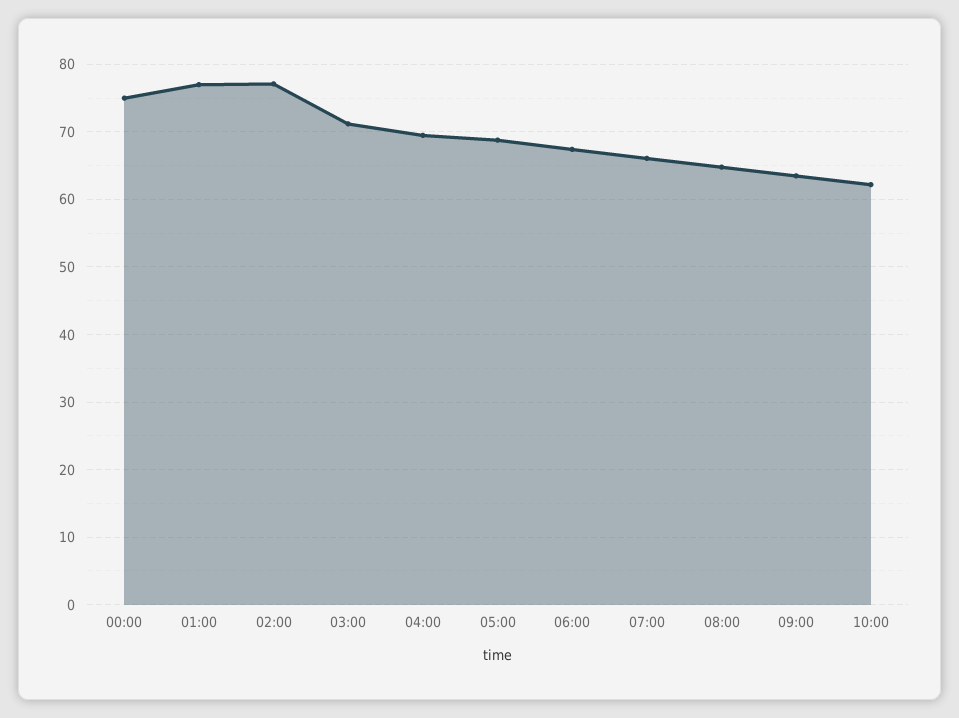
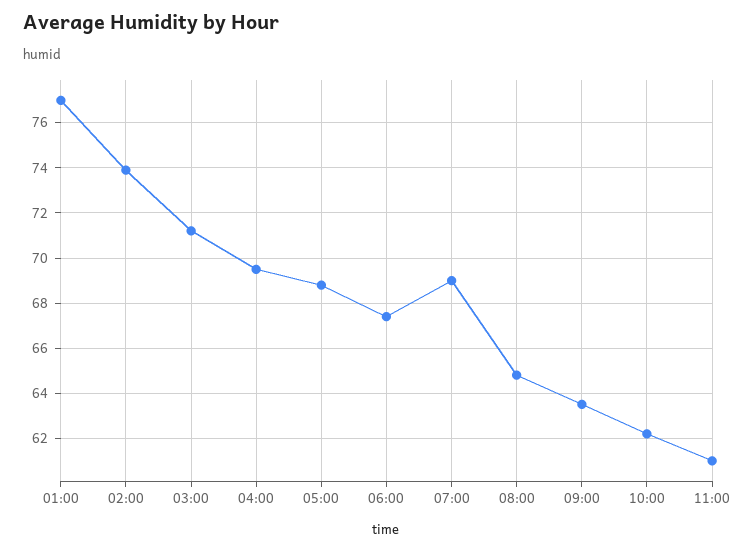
00:00: 75 -> none
02:00: 77 -> 74
07:00: 66 -> 69
11:00: none -> 61

